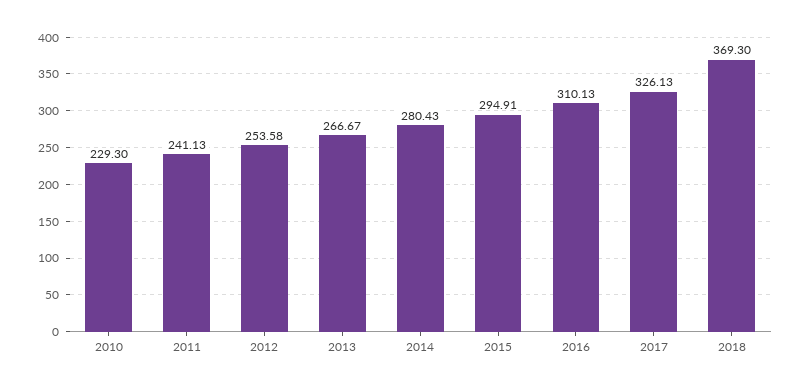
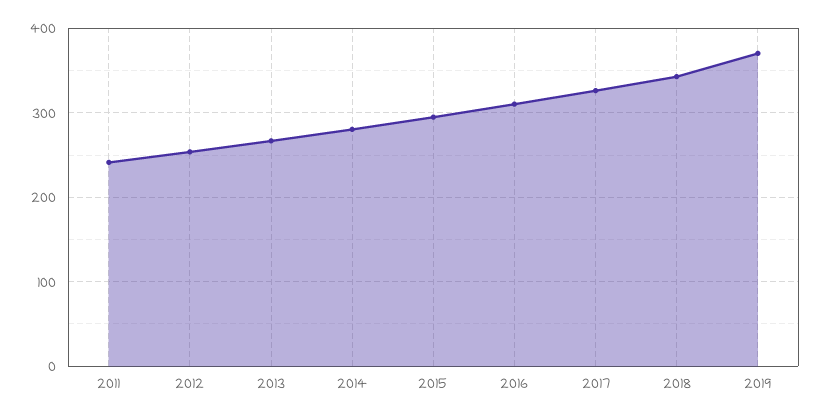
2010: 229.3 -> none
2018: 369.3 -> 340
2019: none -> 370

